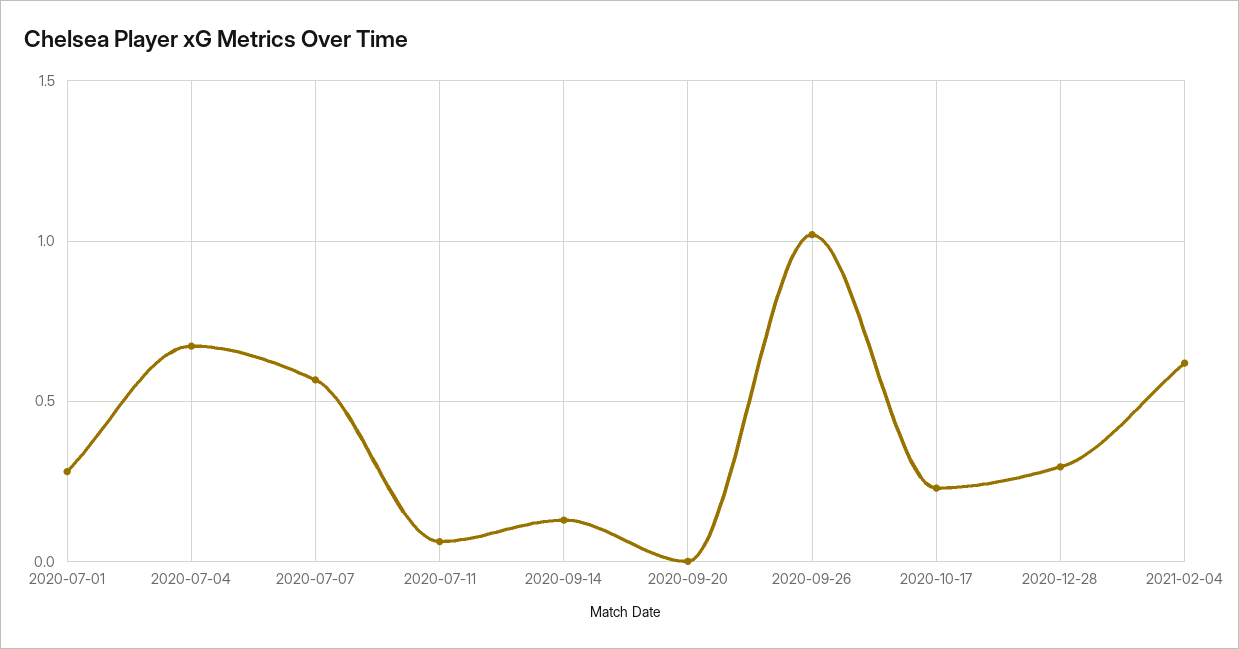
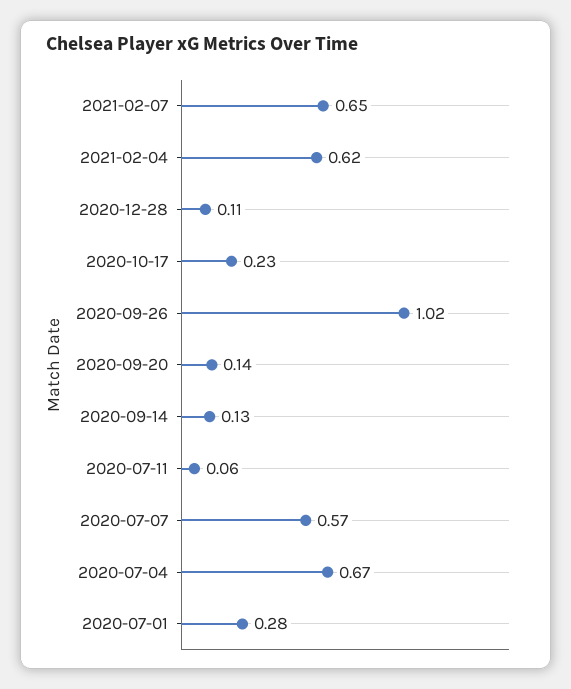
2020-09-20: 0 -> 0.14
2020-12-28: 0.3 -> 0.11
2021-02-07: none -> 0.65

